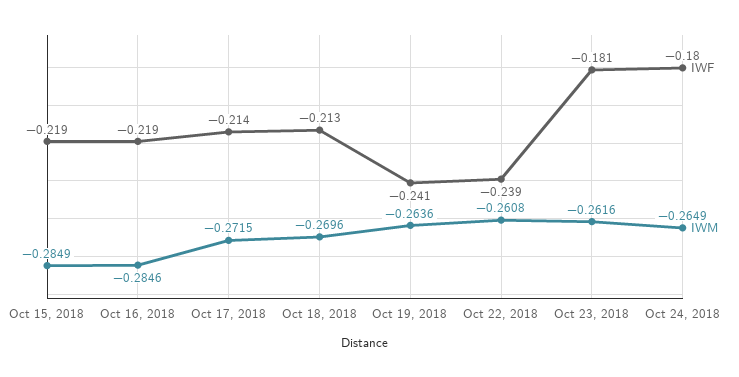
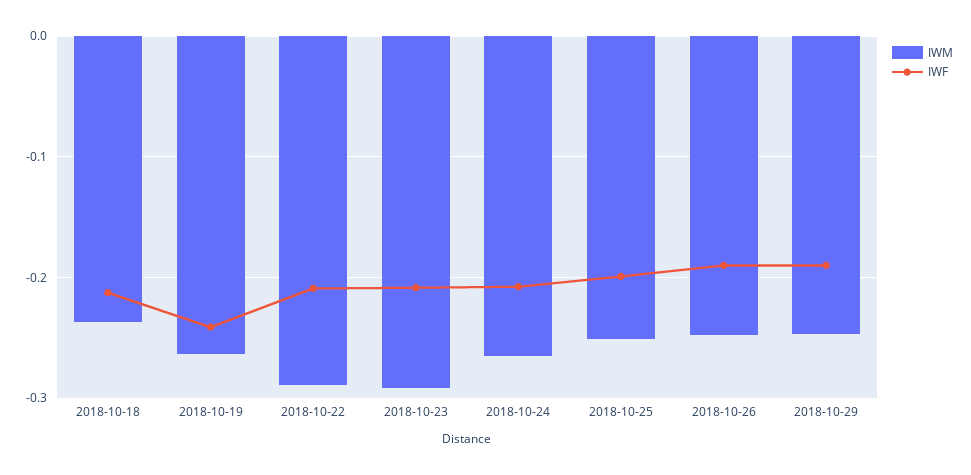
IWF, Oct 15, 2018: -0.219 -> none
IWM, Oct 15, 2018: -0.2849 -> none
IWF, Oct 16, 2018: -0.219 -> none
IWM, Oct 16, 2018: -0.2846 -> none
IWF, Oct 17, 2018: -0.214 -> none
IWM, Oct 17, 2018: -0.2715 -> none
IWM, Oct 18, 2018: -0.2696 -> -0.24
IWF, Oct 22, 2018: -0.239 -> -0.21
IWM, Oct 22, 2018: -0.2608 -> -0.29
IWF, Oct 23, 2018: -0.181 -> -0.21
IWM, Oct 23, 2018: -0.2616 -> -0.29
IWF, Oct 24, 2018: -0.18 -> -0.21
IWM, 2018-10-25: none -> -0.25
IWF, 2018-10-25: none -> -0.2
IWM, 2018-10-26: none -> -0.25
IWF, 2018-10-26: none -> -0.19
IWM, 2018-10-29: none -> -0.25
IWF, 2018-10-29: none -> -0.19

